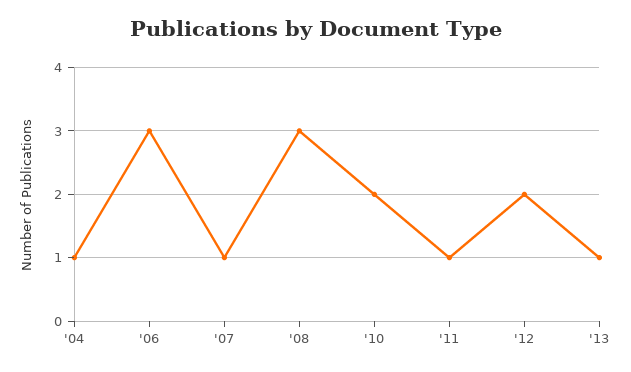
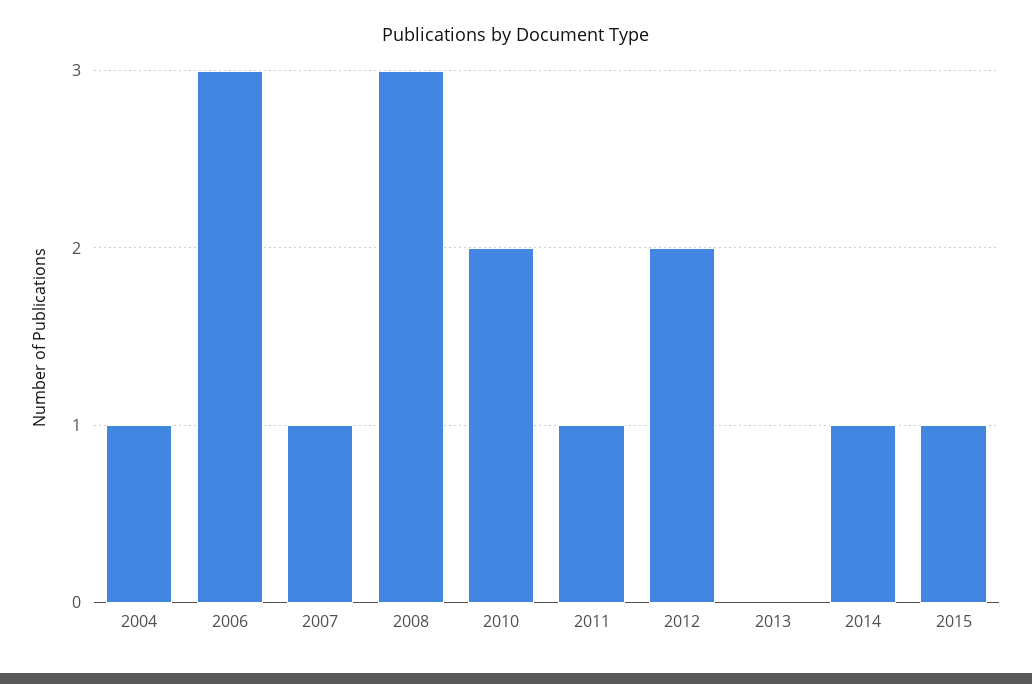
'13: 1 -> 0
2014: none -> 1
2015: none -> 1

